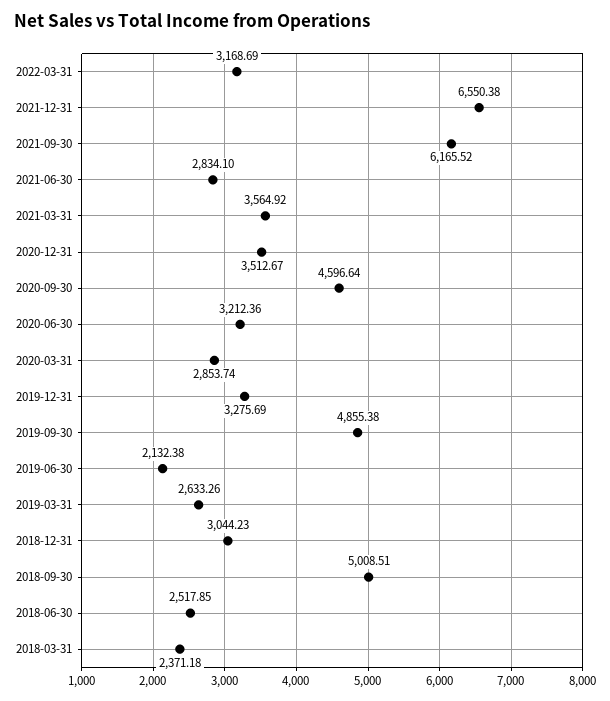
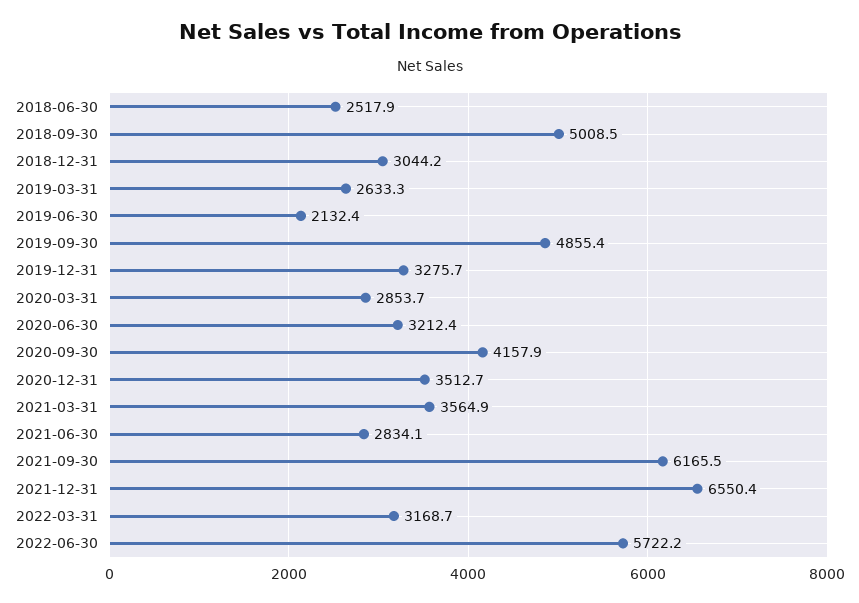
2020-09-30: 4596.64 -> 4157.9
2018-03-31: 2371.18 -> none
2022-06-30: none -> 5722.2

